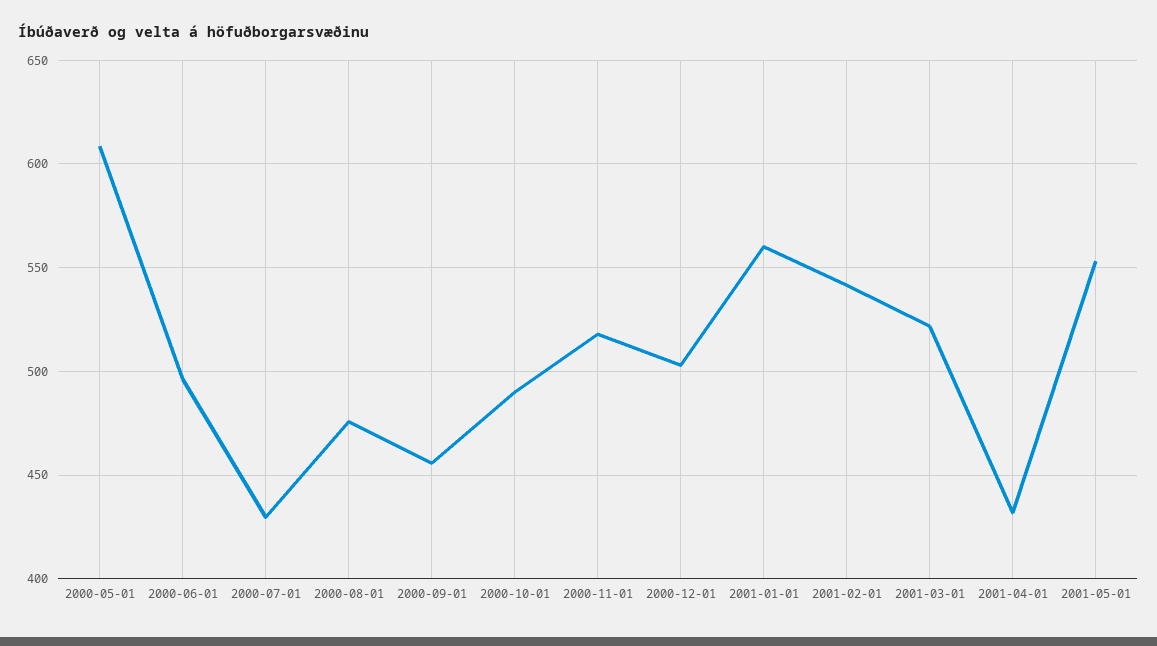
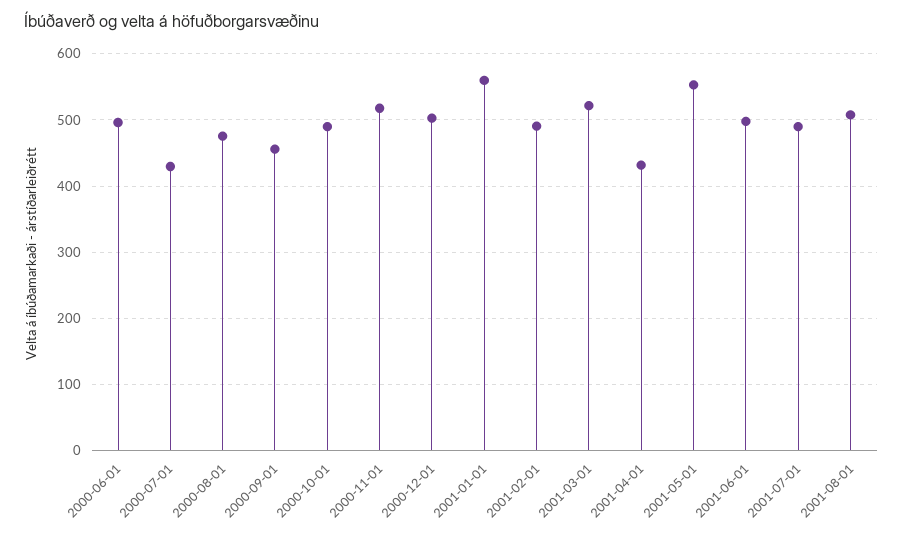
2000-05-01: 610 -> none
2001-02-01: 540 -> 490
2001-06-01: none -> 500
2001-07-01: none -> 490
2001-08-01: none -> 510

